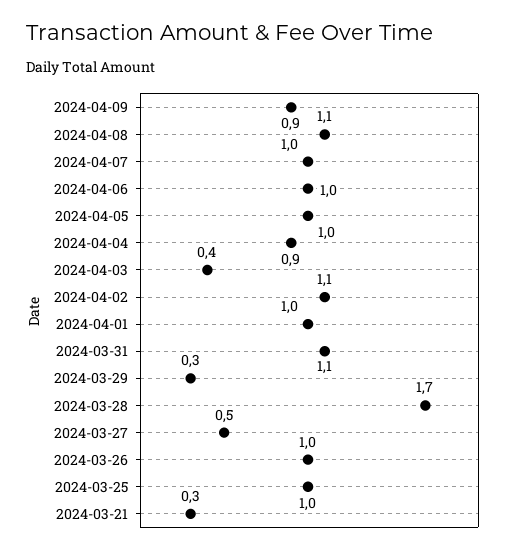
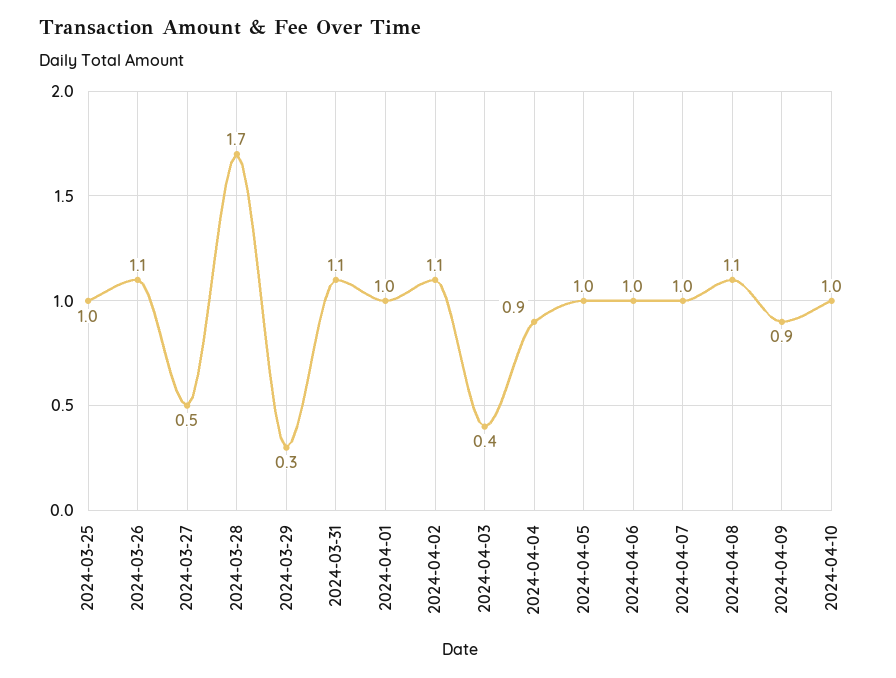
2024-03-26: 1 -> 1.1
2024-03-21: 0.3 -> none
2024-04-10: none -> 1

